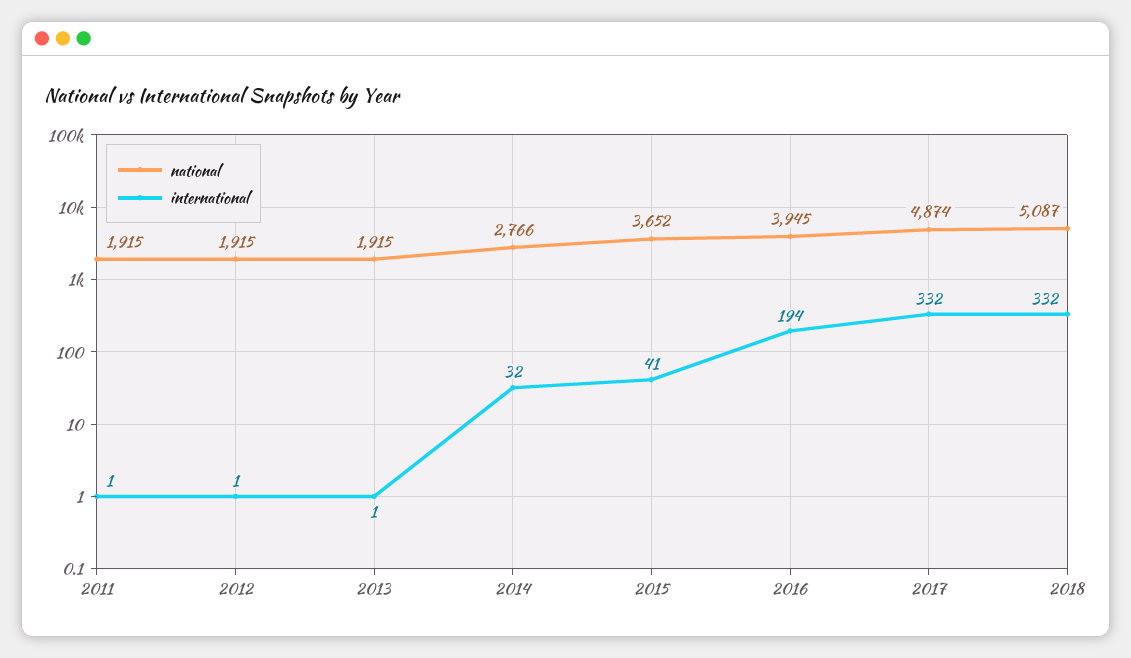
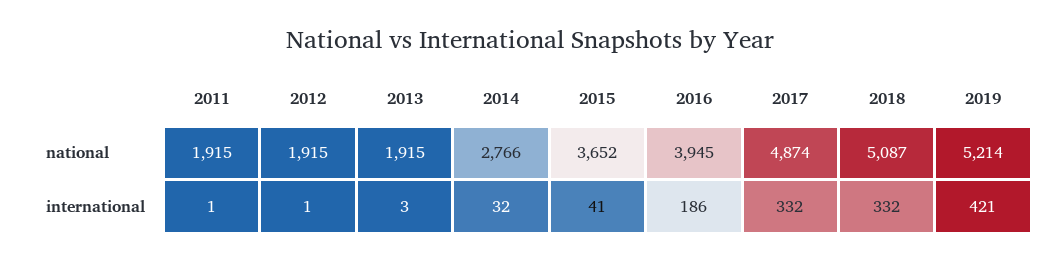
international, 2013: 1 -> 3
international, 2016: 194 -> 186
national, 2019: none -> 5214
international, 2019: none -> 421

